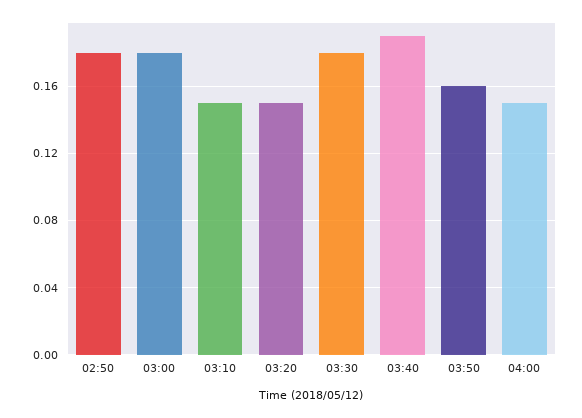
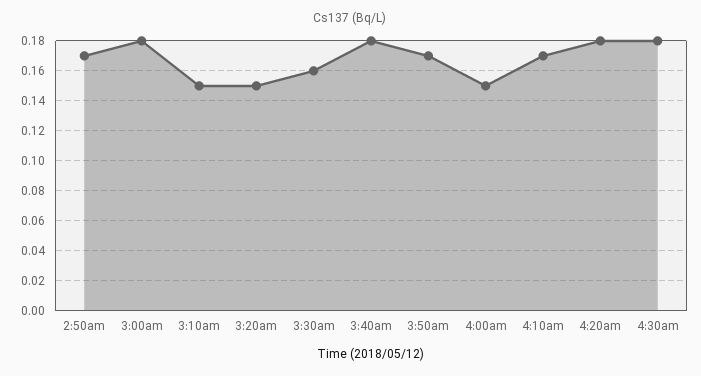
02:50: 0.18 -> 0.17
03:30: 0.18 -> 0.16
03:40: 0.19 -> 0.18
03:50: 0.16 -> 0.17
4:10am: none -> 0.17
4:20am: none -> 0.18
4:30am: none -> 0.18

